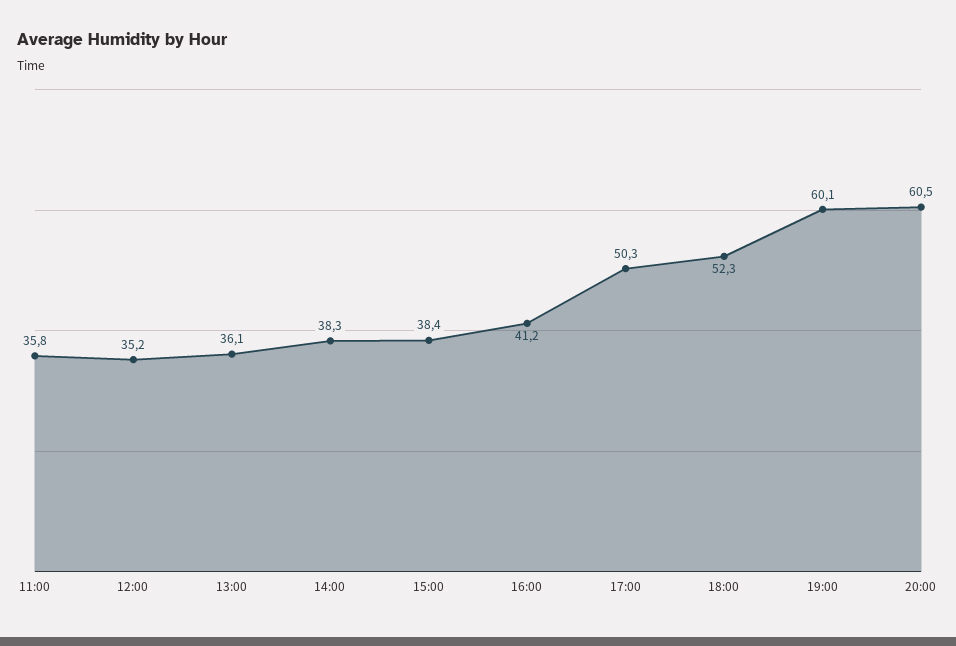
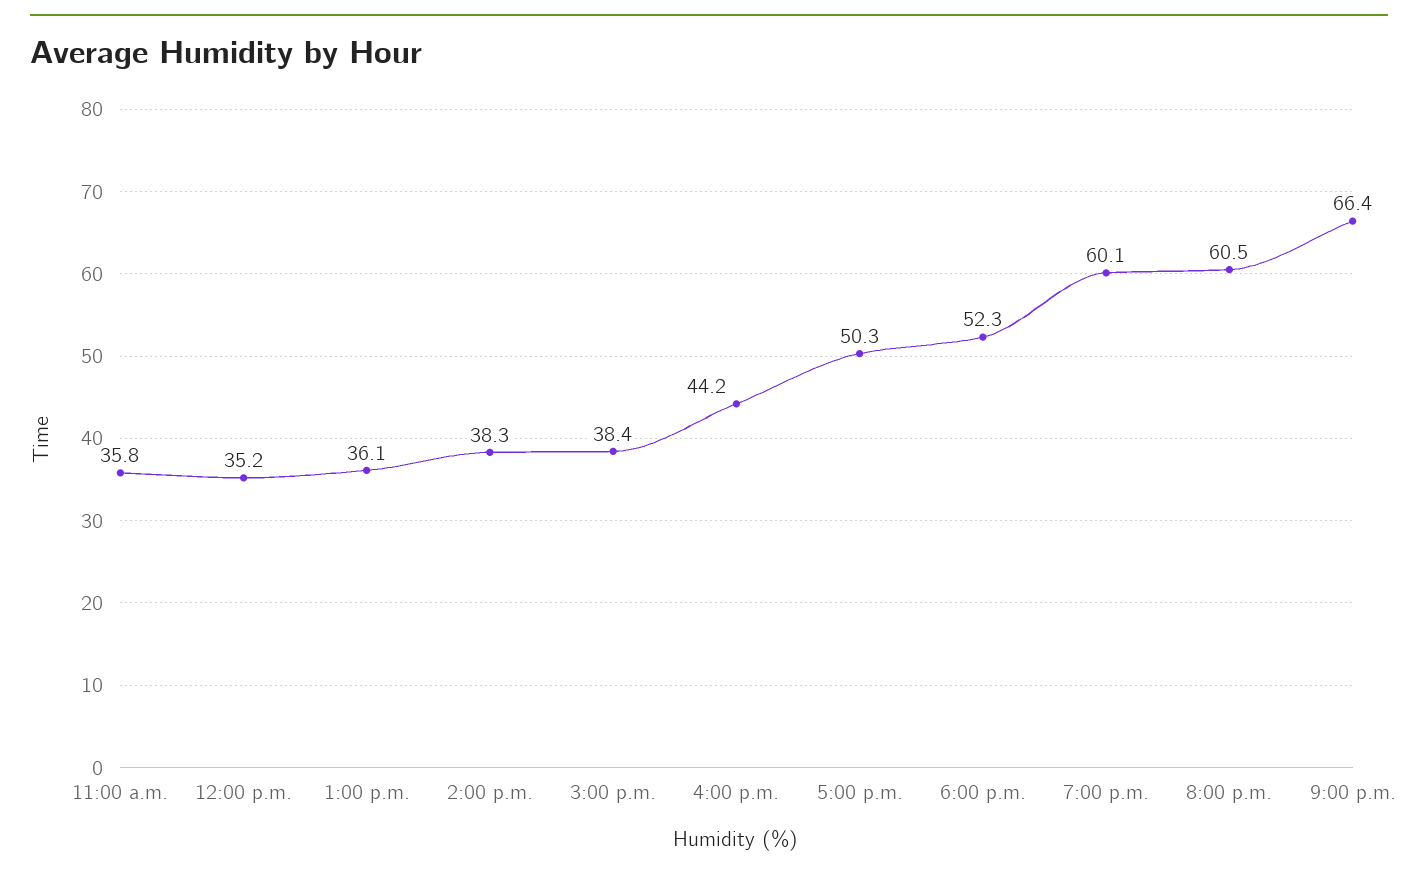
16:00: 41.2 -> 44.2
9:00 p.m.: none -> 66.4

